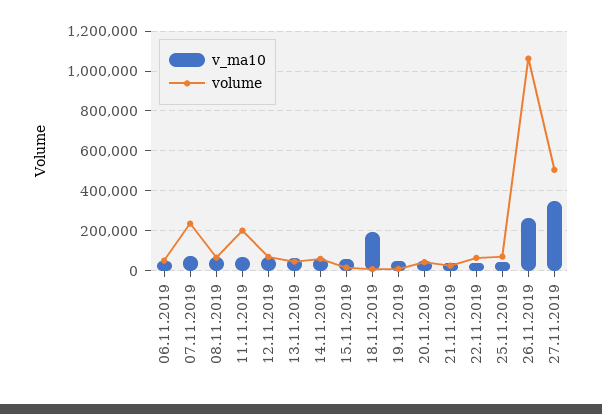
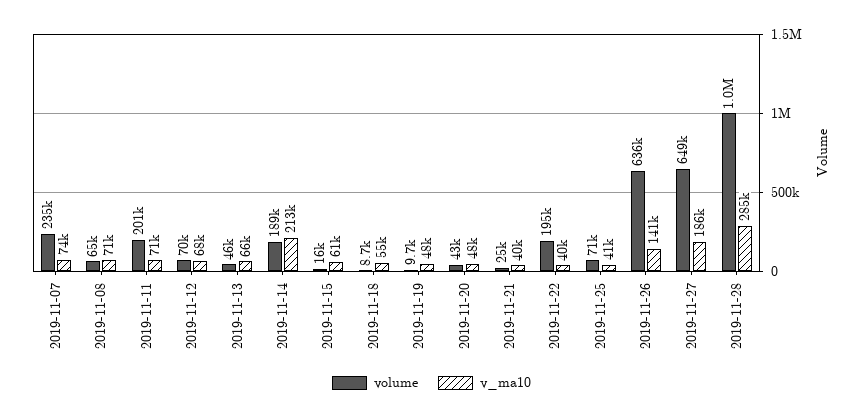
v_ma10, 06.11.2019: 50000 -> none
volume, 06.11.2019: 50000 -> none
v_ma10, 14.11.2019: 50000 -> 213000
volume, 14.11.2019: 50000 -> 189000
v_ma10, 18.11.2019: 200000 -> 55000
volume, 22.11.2019: 50000 -> 195000
v_ma10, 26.11.2019: 250000 -> 141000
volume, 26.11.2019: 1050000 -> 636000
v_ma10, 27.11.2019: 350000 -> 186000
volume, 27.11.2019: 500000 -> 649000
volume, 2019-11-28: none -> 1000000
v_ma10, 2019-11-28: none -> 285000

